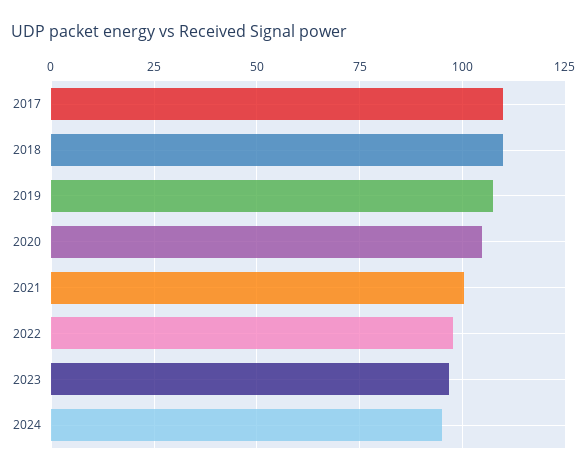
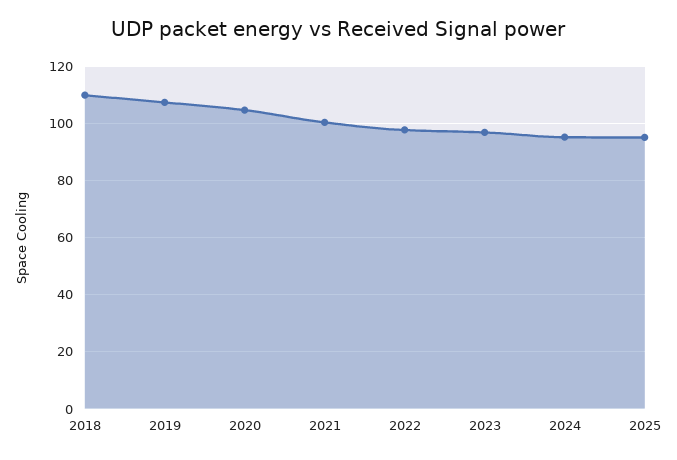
2017: 110 -> none
2025: none -> 95

